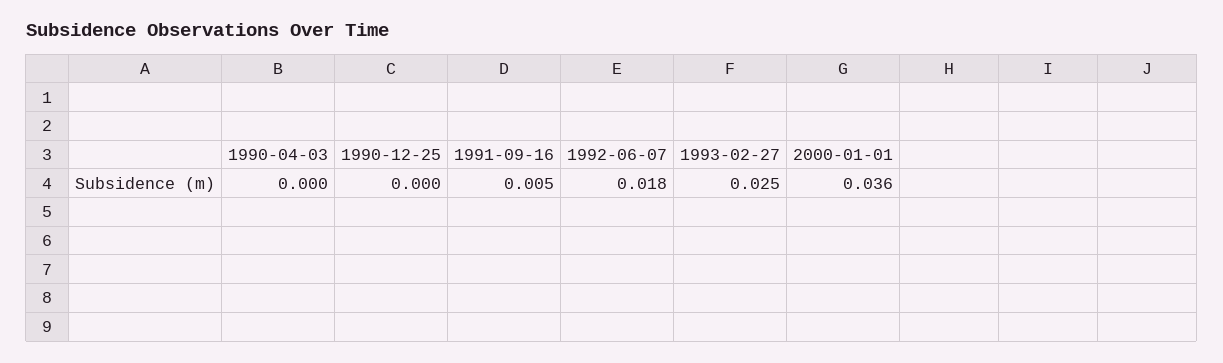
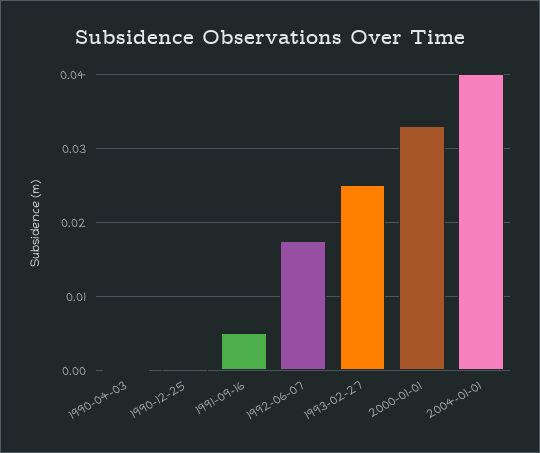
2000-01-01: 0.036 -> 0.033
2004-01-01: none -> 0.04

